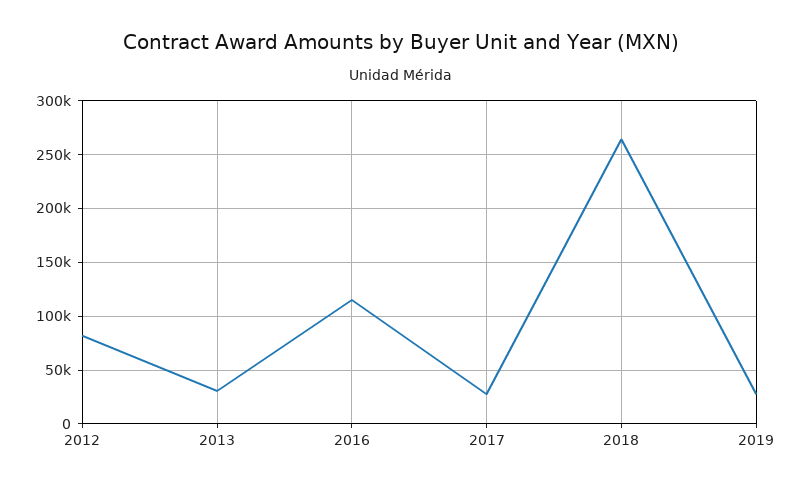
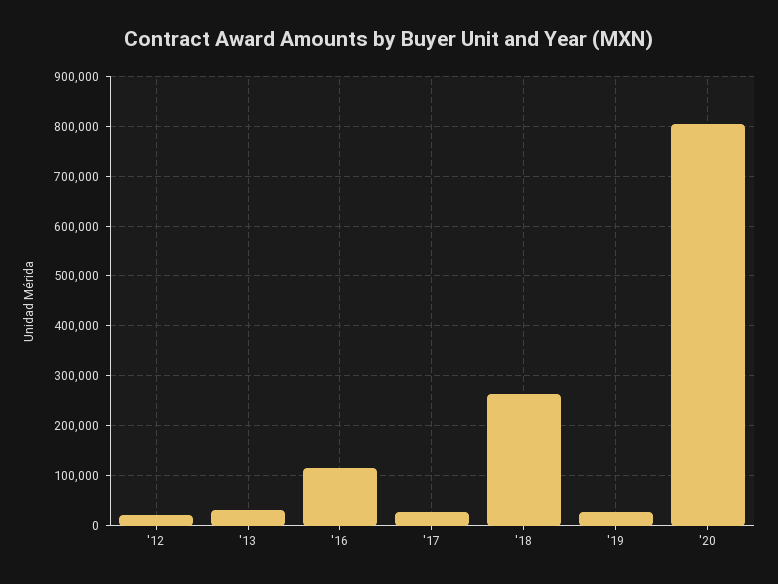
2012: 80000 -> 20000
'20: none -> 800000

